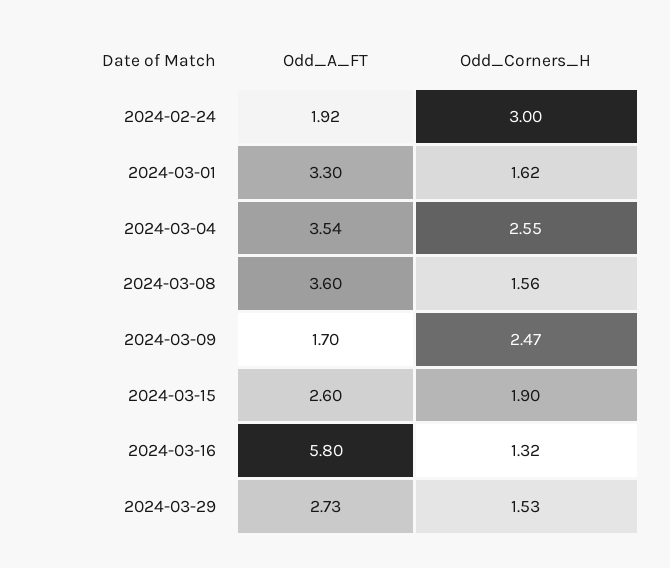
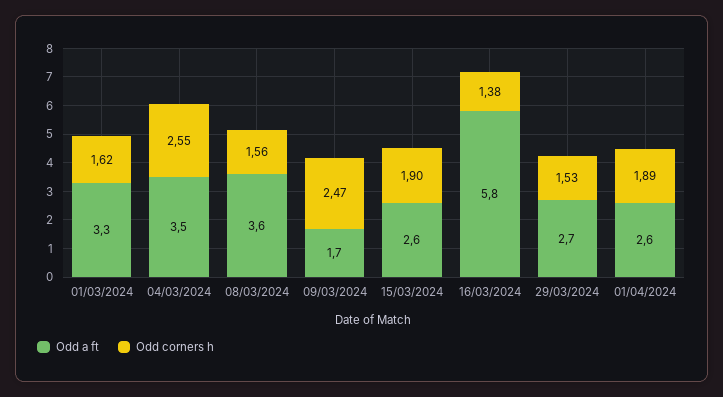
Odd_A_FT, 2024-02-24: 1.92 -> none
Odd_Corners_H, 2024-02-24: 3 -> none
Odd_Corners_H, 2024-03-16: 1.32 -> 1.38
Odd_A_FT, 01/04/2024: none -> 2.6
Odd_Corners_H, 01/04/2024: none -> 1.89

